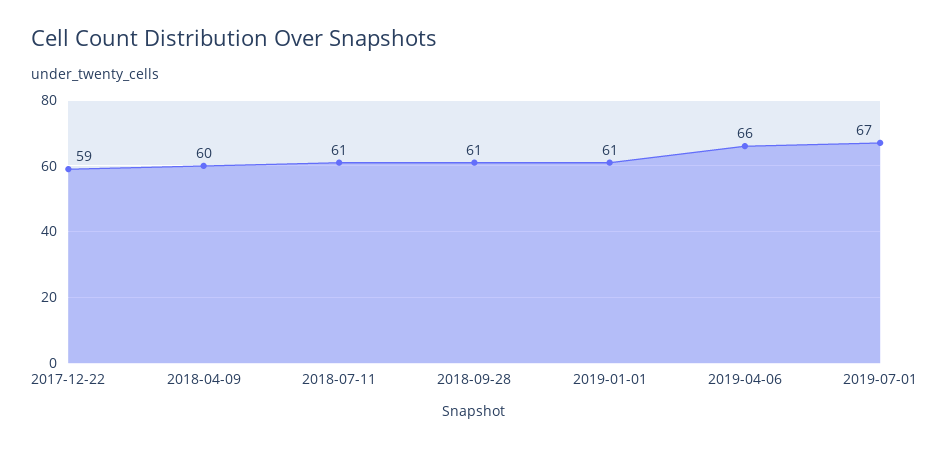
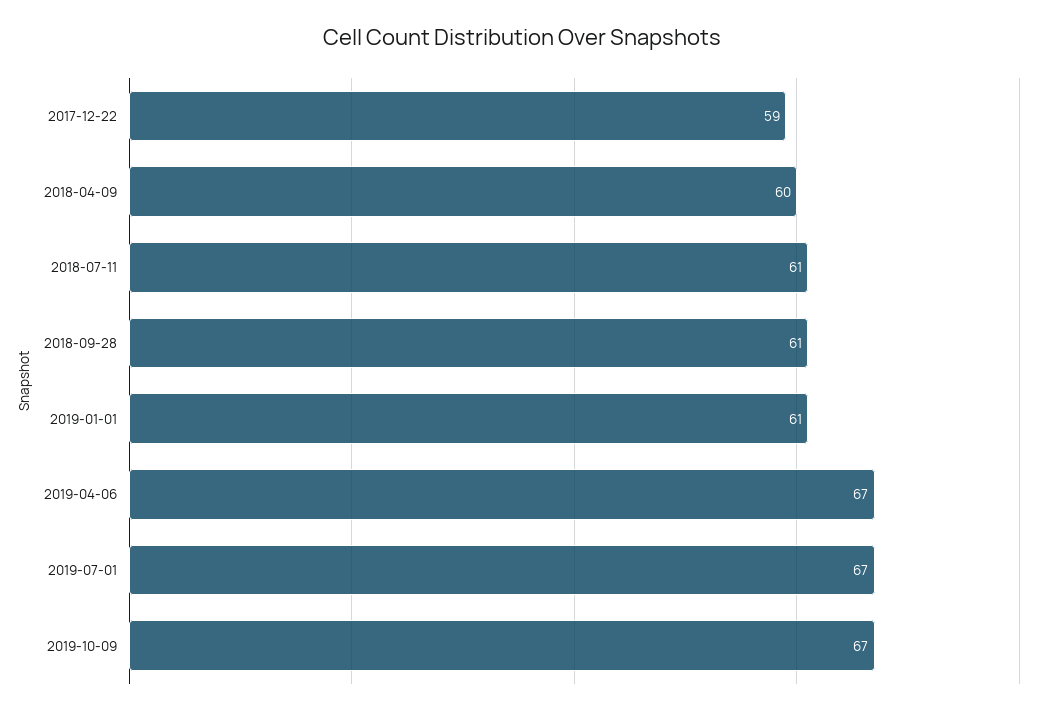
2019-04-06: 66 -> 67
2019-10-09: none -> 67

